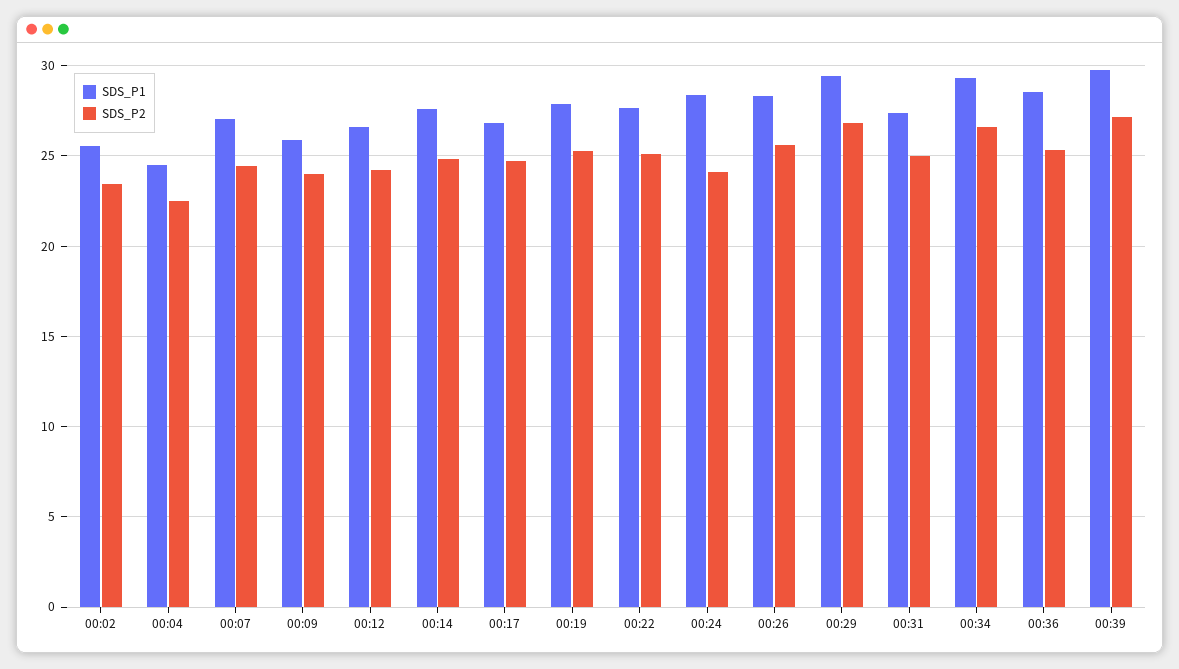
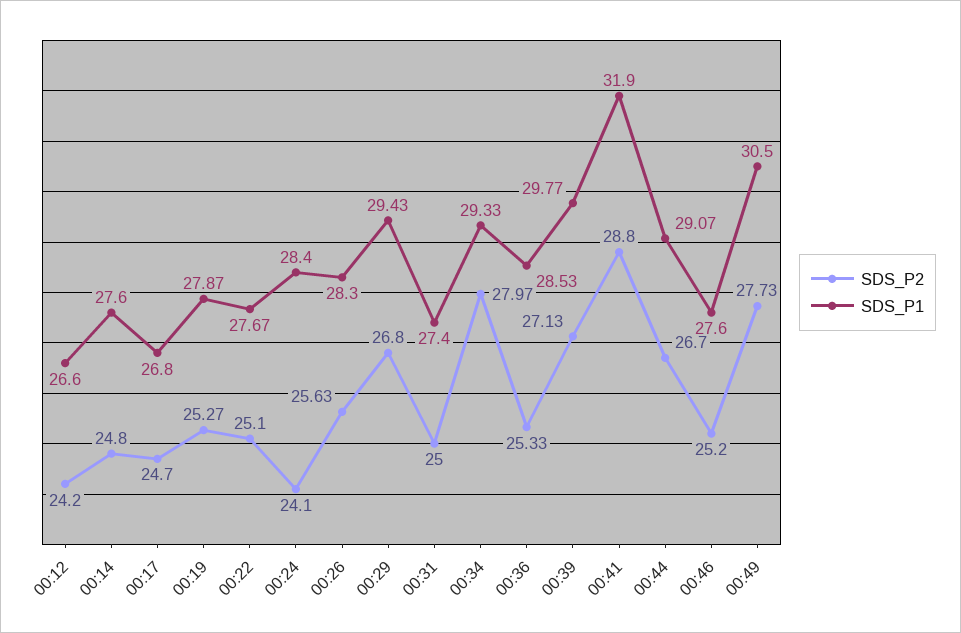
SDS_P1, 00:02: 25.5 -> none
SDS_P2, 00:02: 23.5 -> none
SDS_P1, 00:04: 24.5 -> none
SDS_P2, 00:04: 22.5 -> none
SDS_P1, 00:07: 27 -> none
SDS_P2, 00:07: 24.5 -> none
SDS_P1, 00:09: 26 -> none
SDS_P2, 00:09: 24 -> none
SDS_P2, 00:34: 26.5 -> 27.97
SDS_P2, 00:41: none -> 28.8
SDS_P1, 00:41: none -> 31.9
SDS_P2, 00:44: none -> 26.7
SDS_P1, 00:44: none -> 29.07
SDS_P2, 00:46: none -> 25.2
SDS_P1, 00:46: none -> 27.6
SDS_P2, 00:49: none -> 27.73
SDS_P1, 00:49: none -> 30.5

